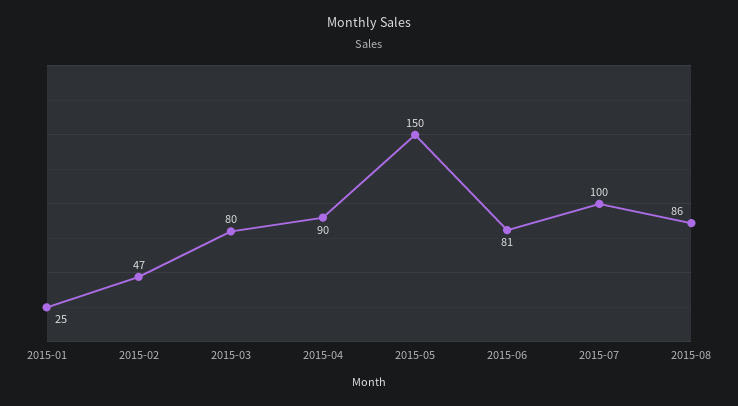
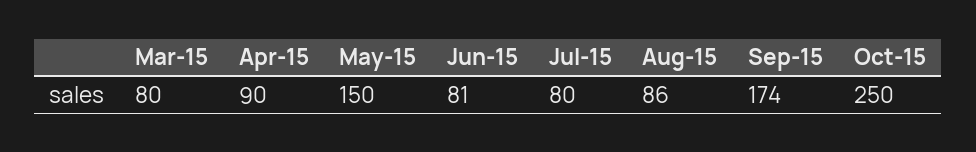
2015-01: 25 -> none
2015-02: 47 -> none
2015-07: 100 -> 80
Sep-15: none -> 174
Oct-15: none -> 250

